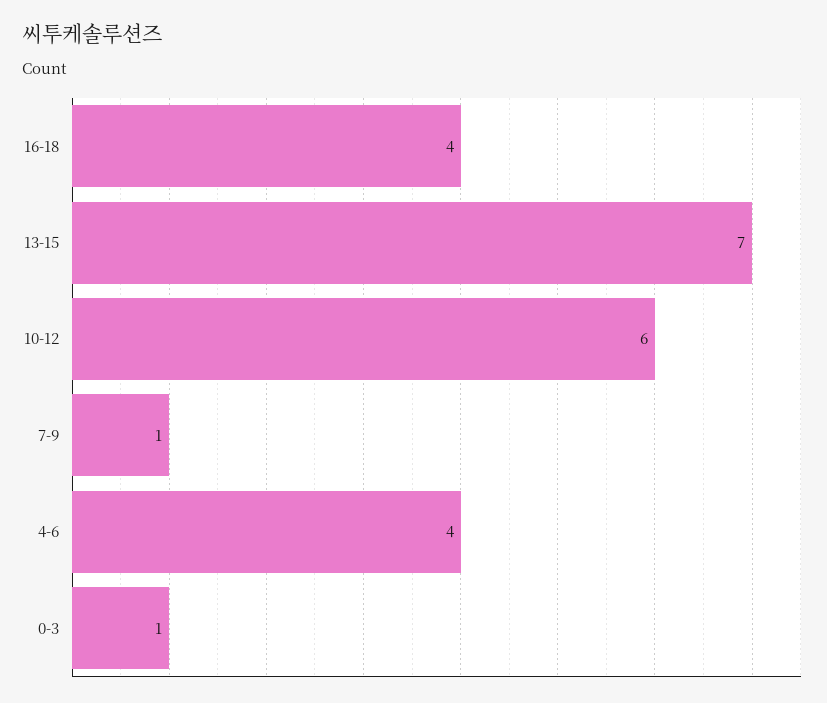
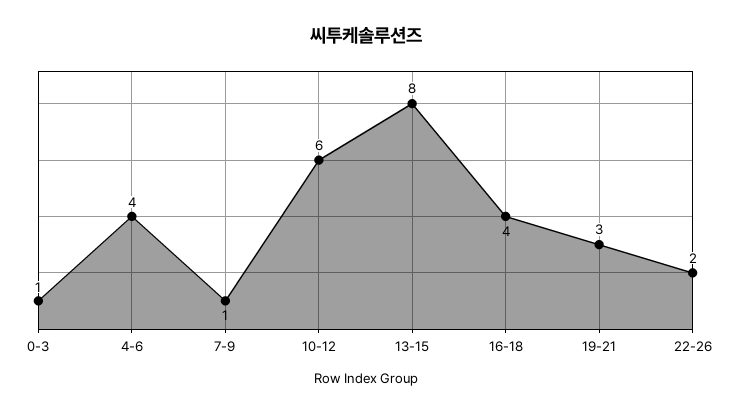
13-15: 7 -> 8
19-21: none -> 3
22-26: none -> 2

